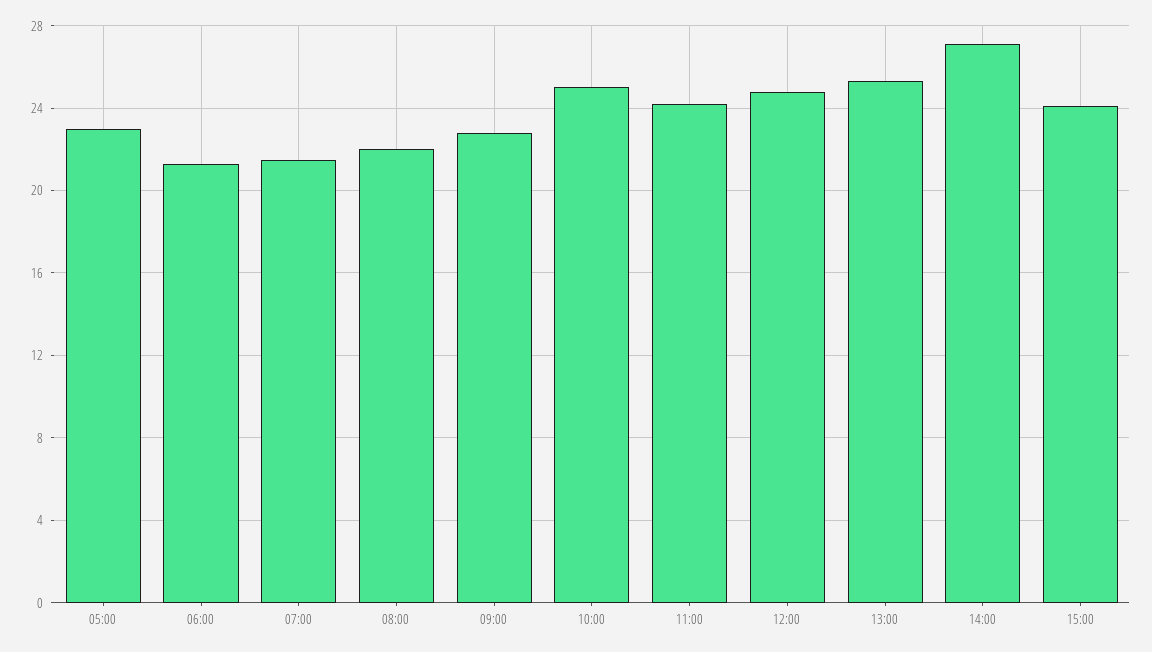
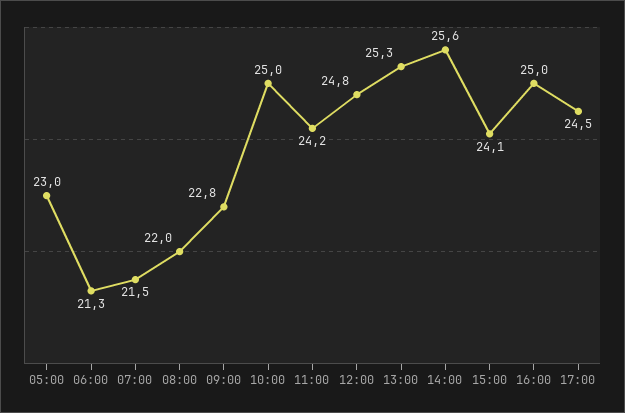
14:00: 27 -> 25.6
16:00: none -> 25
17:00: none -> 24.5

